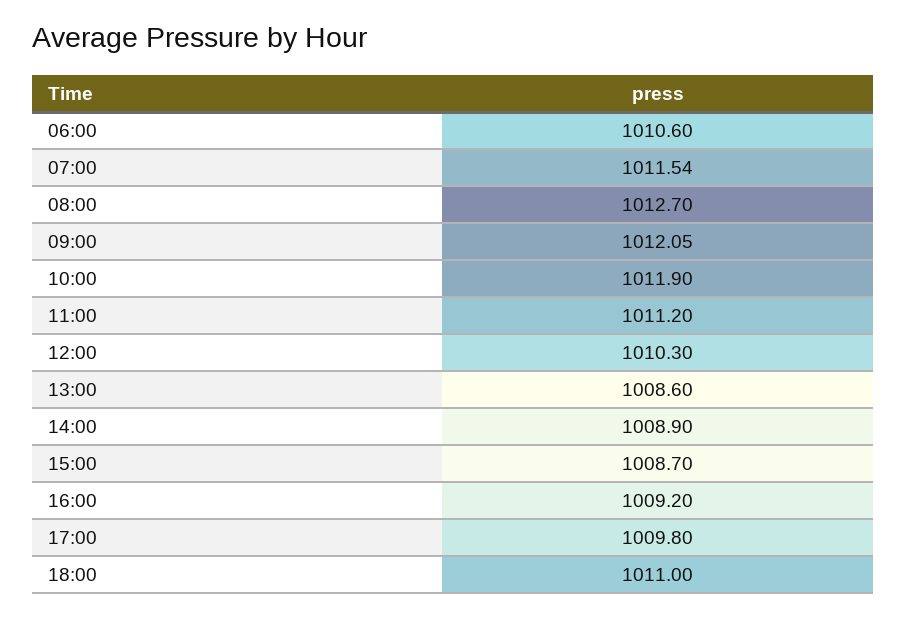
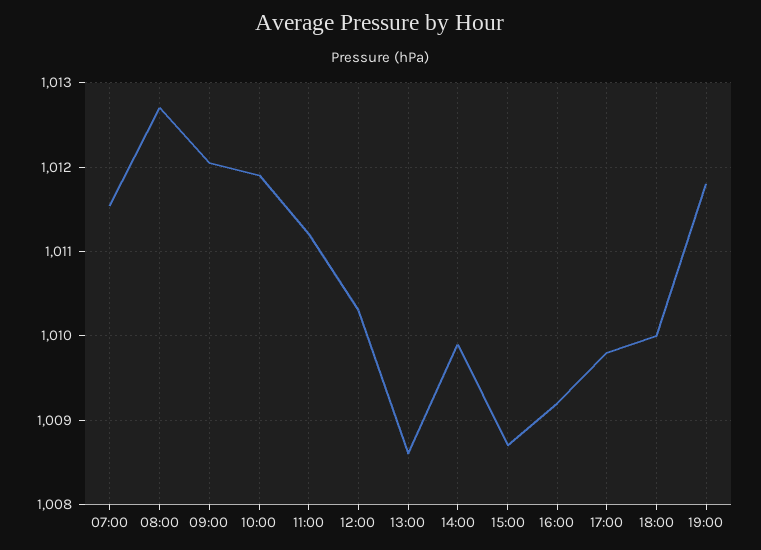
06:00: 1010.6 -> none
14:00: 1008.9 -> 1009.9
18:00: 1011 -> 1010
19:00: none -> 1011.8

